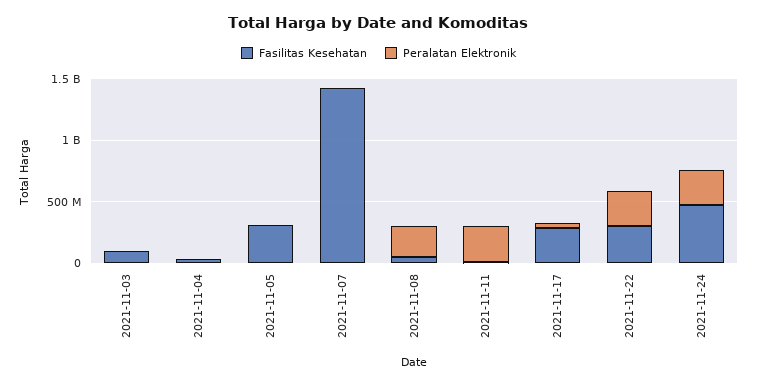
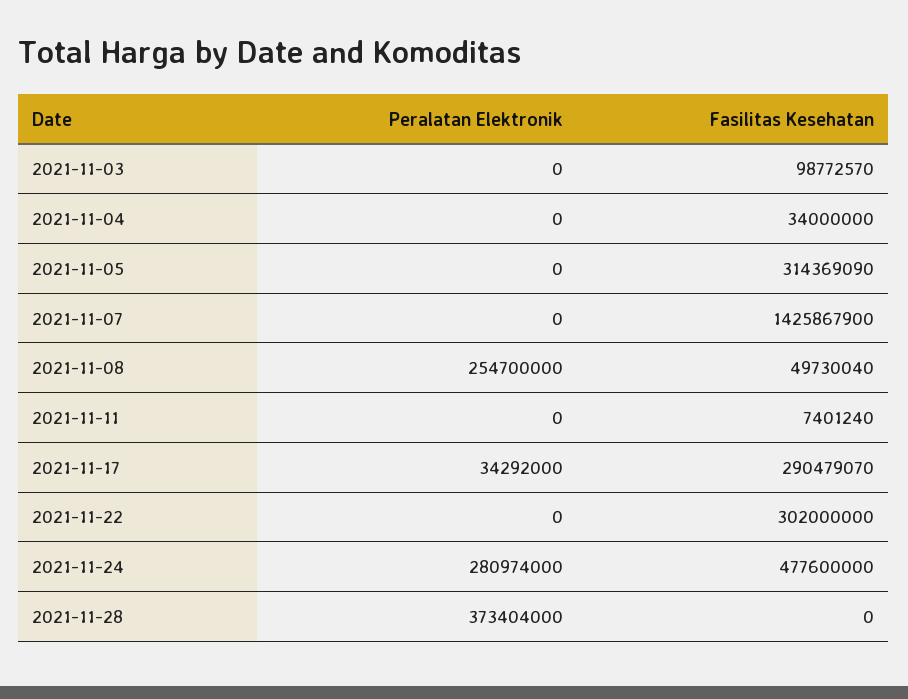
Peralatan Elektronik, 2021-11-11: 300000000 -> 0
Peralatan Elektronik, 2021-11-22: 300000000 -> 0
Peralatan Elektronik, 2021-11-28: none -> 373404000
Fasilitas Kesehatan, 2021-11-28: none -> 0

